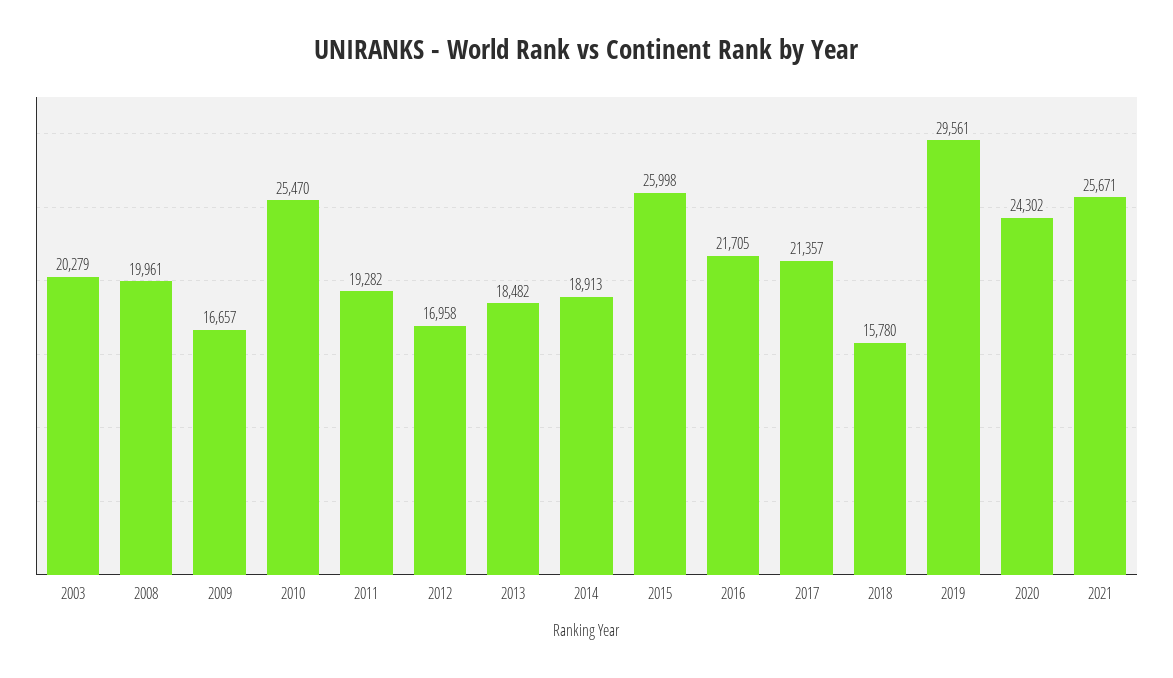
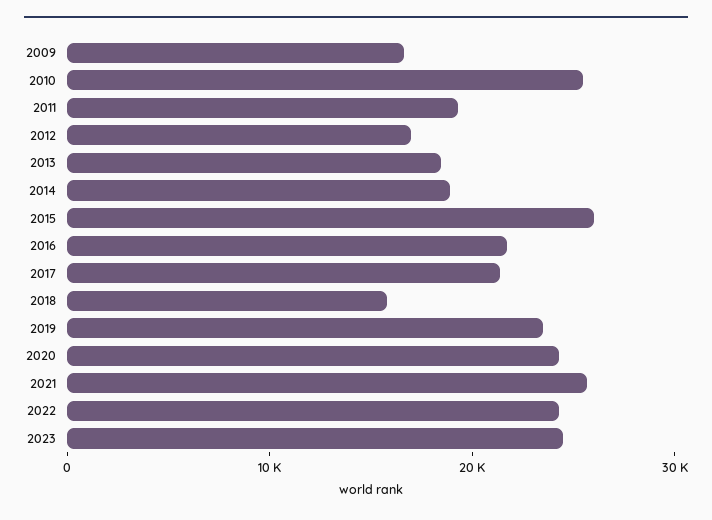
2003: 20279 -> none
2008: 19961 -> none
2019: 29561 -> 24000
2022: none -> 24000
2023: none -> 24000

